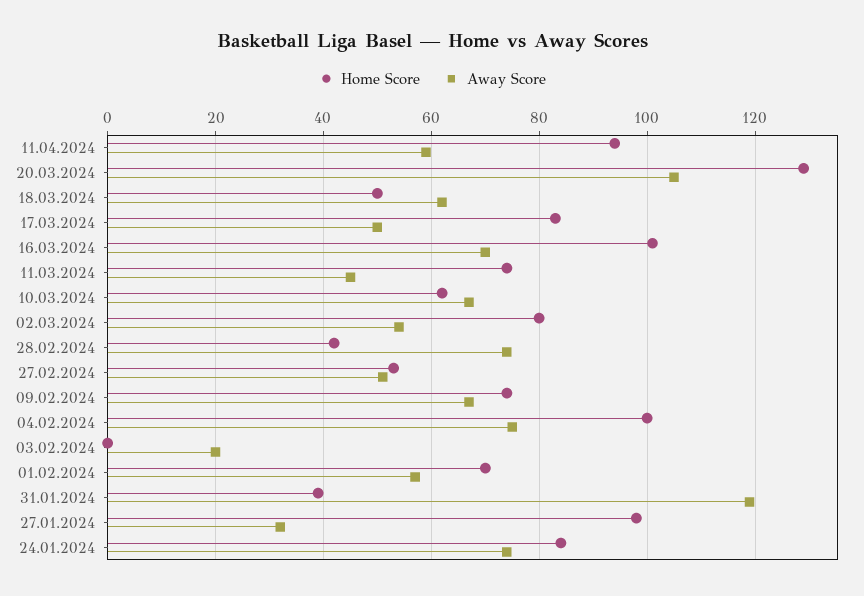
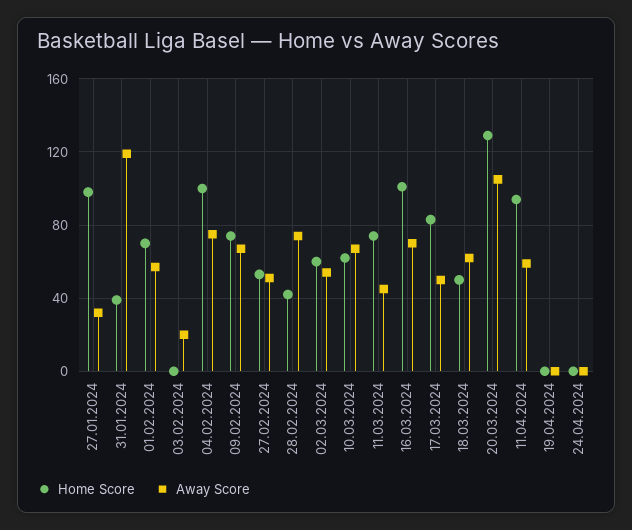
Home Score, 02.03.2024: 80 -> 60
Home Score, 24.01.2024: 85 -> none
Away Score, 24.01.2024: 75 -> none
Home Score, 19.04.2024: none -> 0
Away Score, 19.04.2024: none -> 0
Home Score, 24.04.2024: none -> 0
Away Score, 24.04.2024: none -> 0

